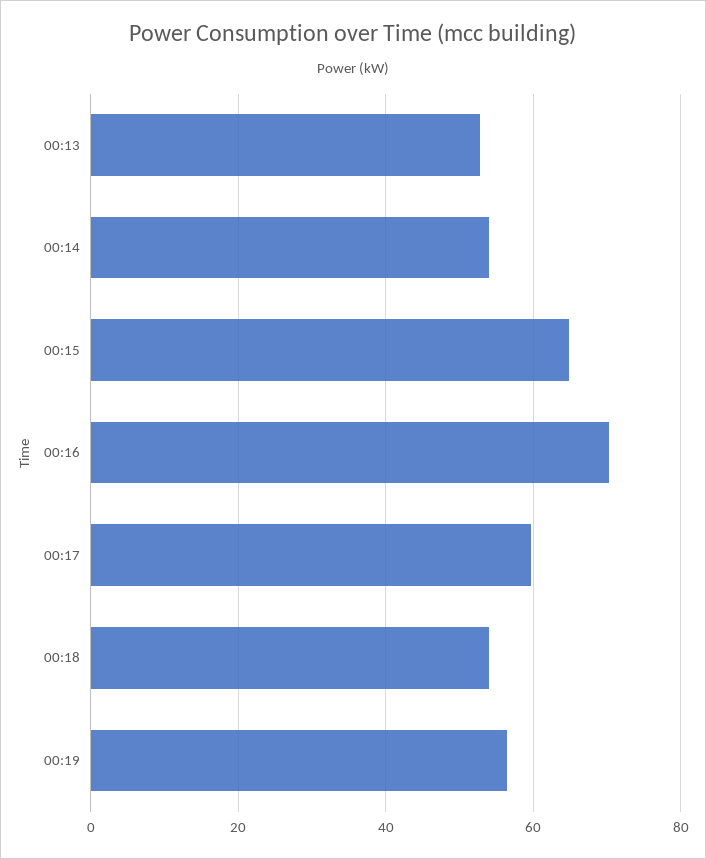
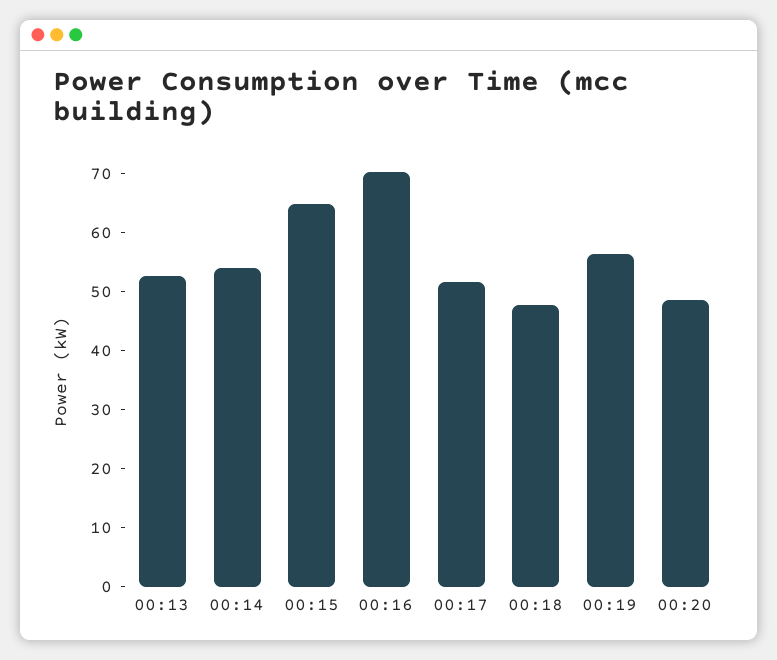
00:17: 60 -> 52
00:18: 54 -> 48
00:20: none -> 48

